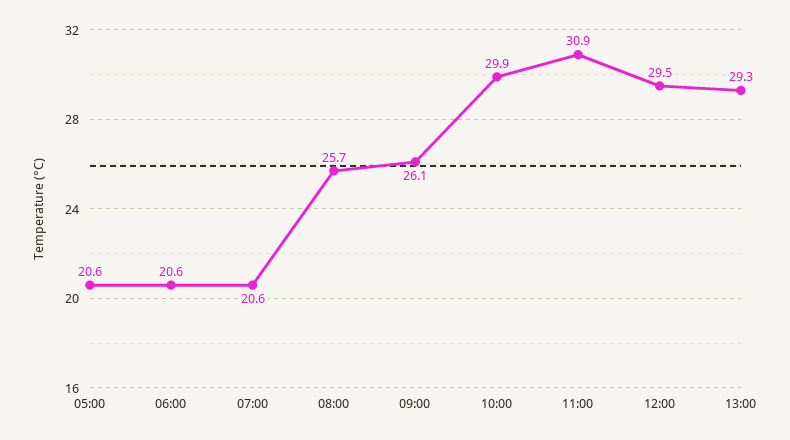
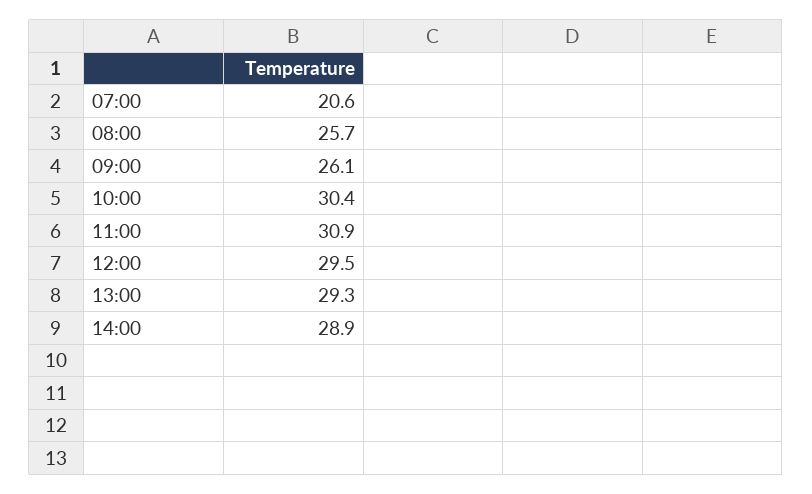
05:00: 20.6 -> none
06:00: 20.6 -> none
10:00: 29.9 -> 30.4
14:00: none -> 28.9

